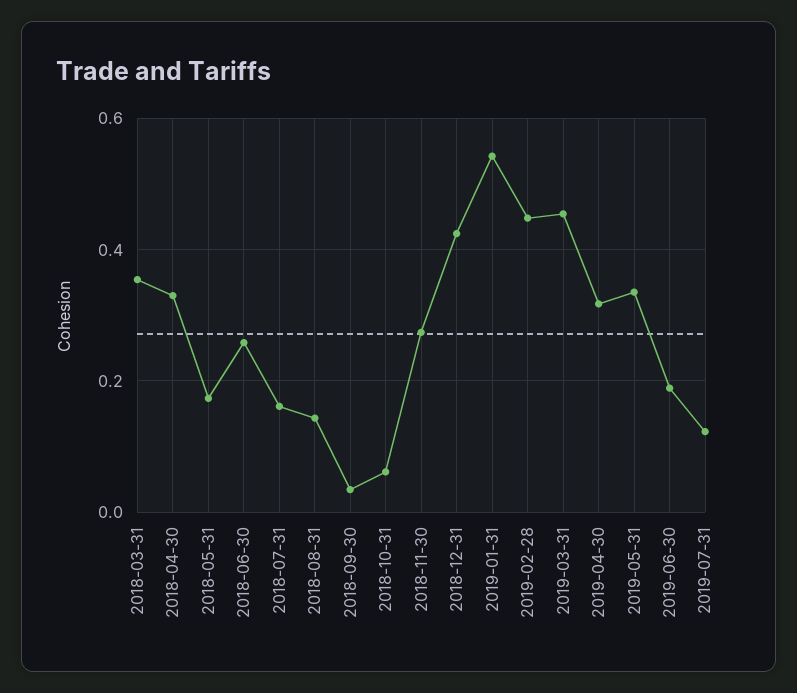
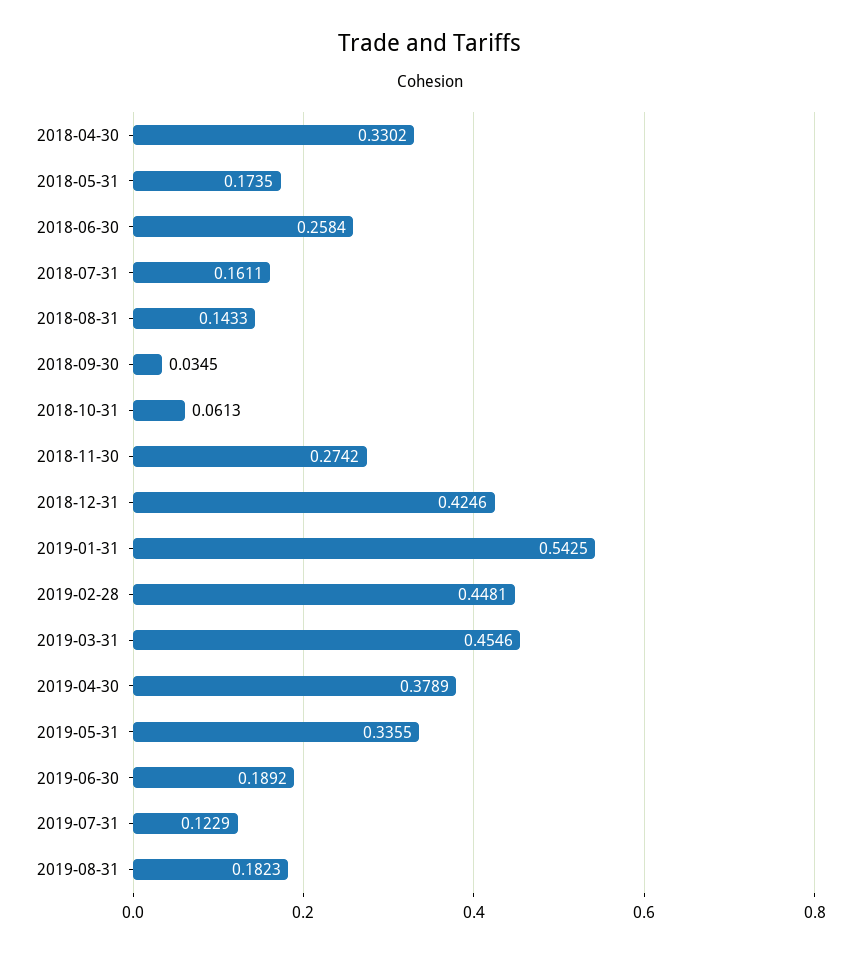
2018-03-31: 0.36 -> none
2019-04-30: 0.32 -> 0.3789
2019-08-31: none -> 0.1823

